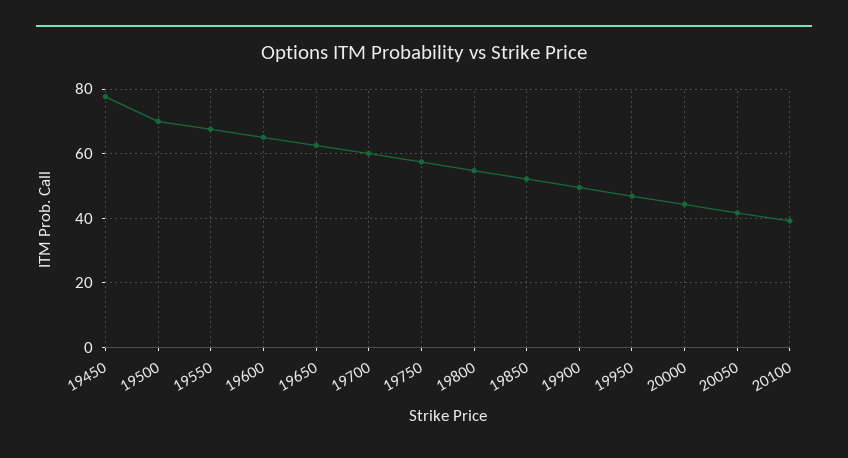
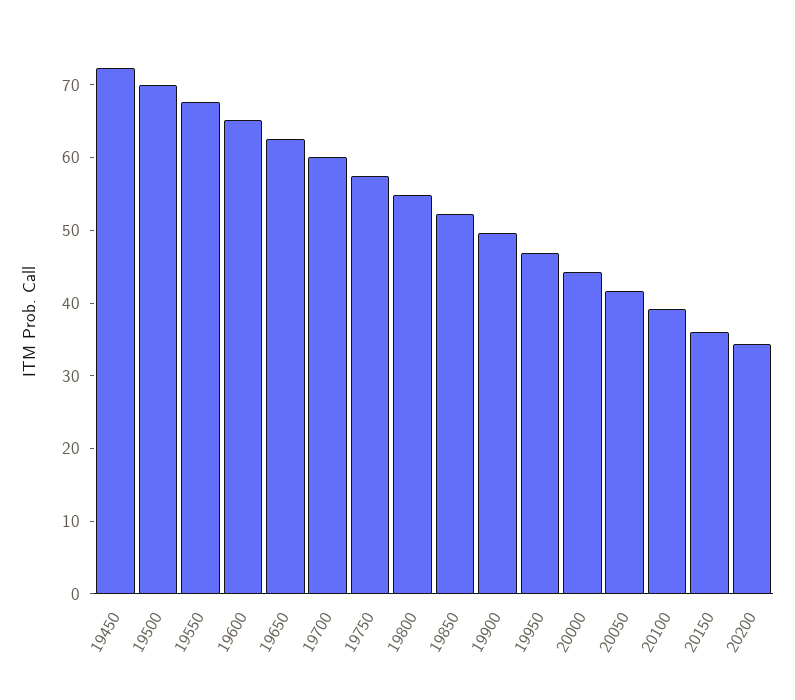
19450: 78 -> 72
20150: none -> 36
20200: none -> 34

